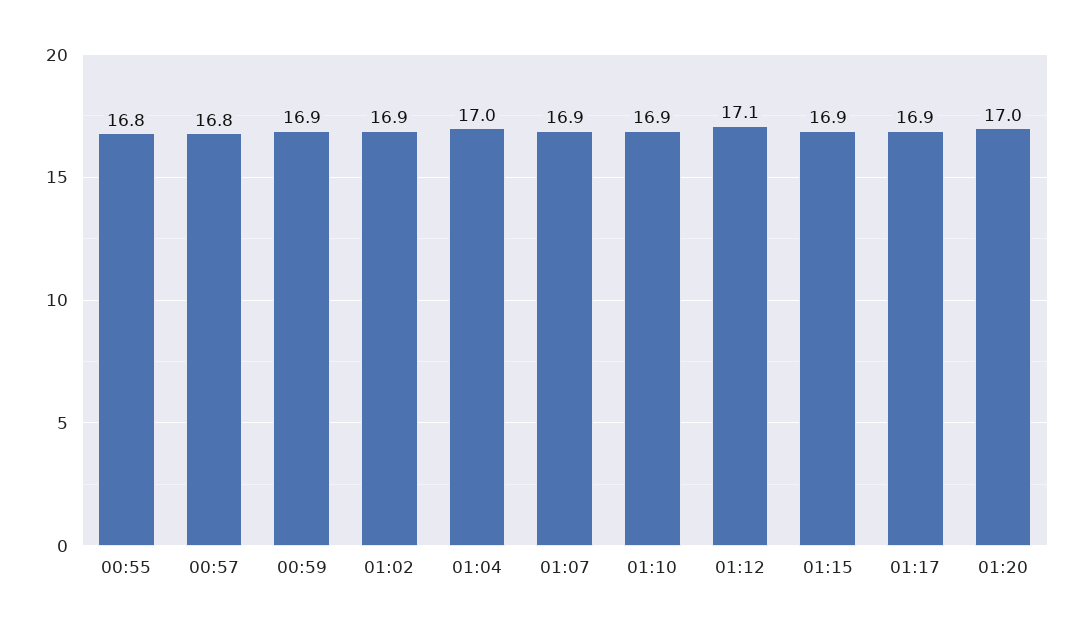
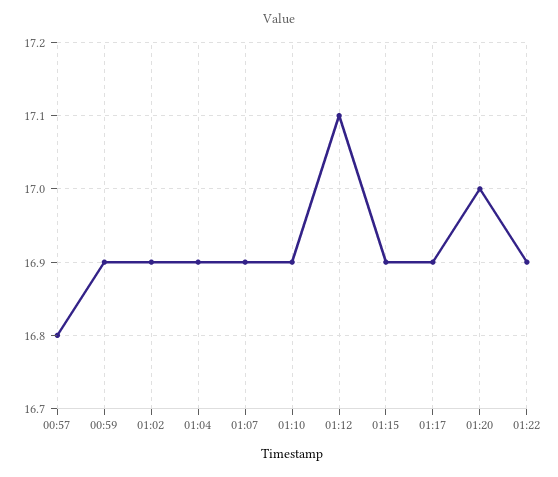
00:55: 16.8 -> none
01:04: 17 -> 16.9
01:22: none -> 16.9

